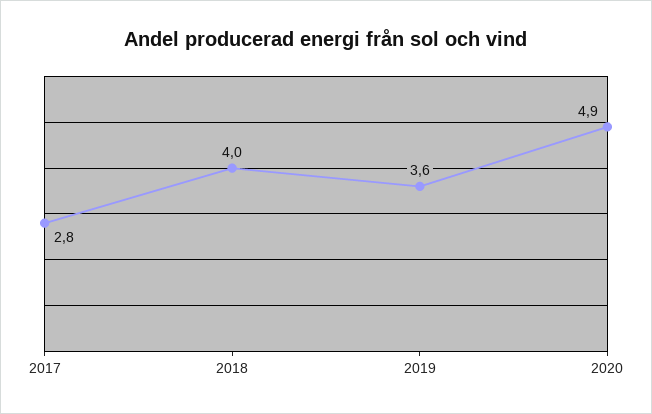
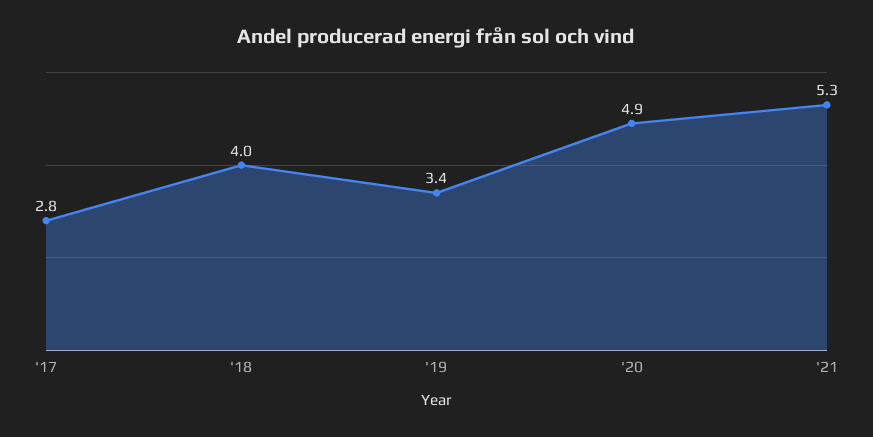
2019: 3.6 -> 3.4
'21: none -> 5.3

